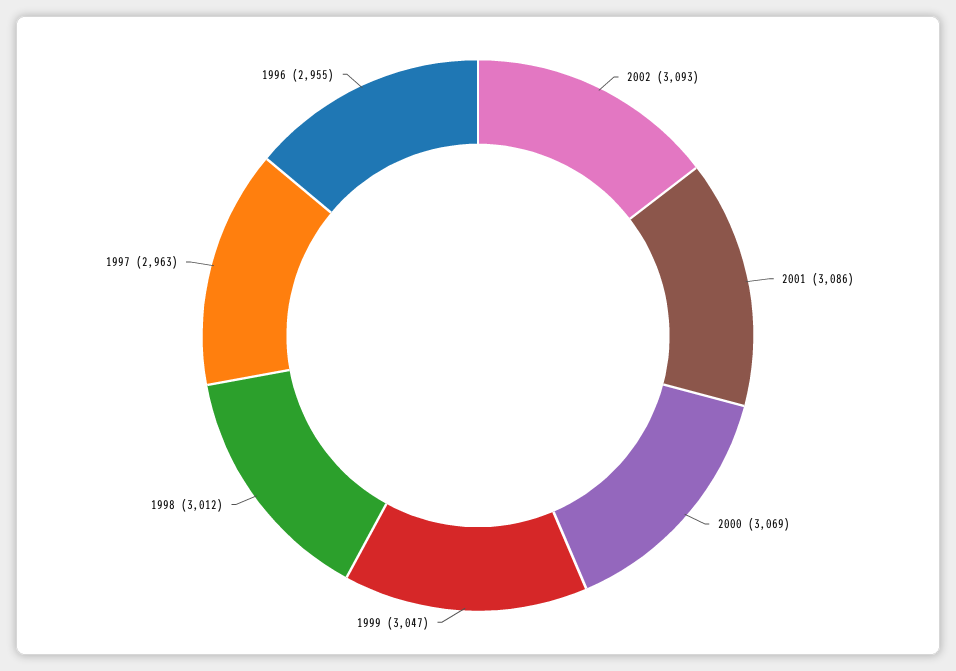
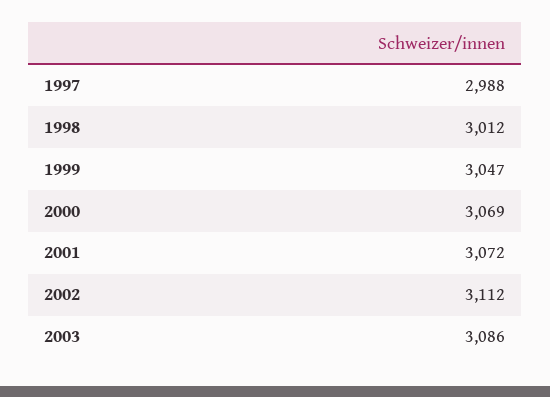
2002: 3093 -> 3112
2001: 3086 -> 3072
1997: 2963 -> 2988
1996: 2955 -> none
2003: none -> 3086

